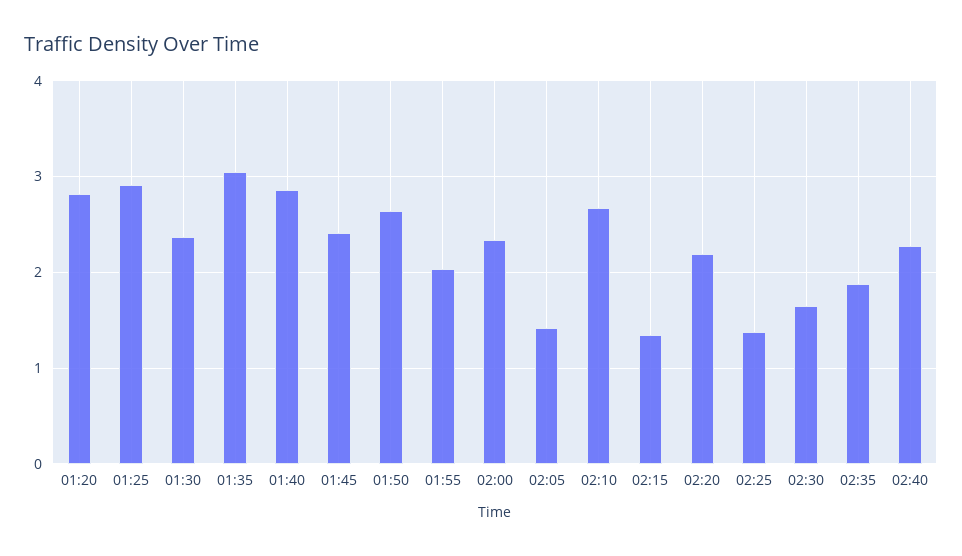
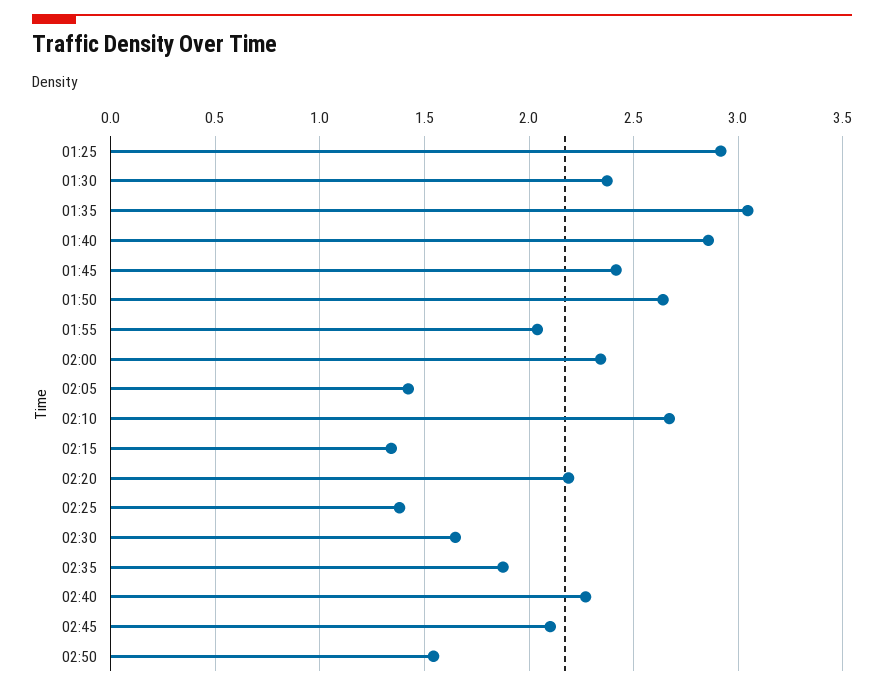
01:20: 2.8 -> none
02:45: none -> 2.1
02:50: none -> 1.55

